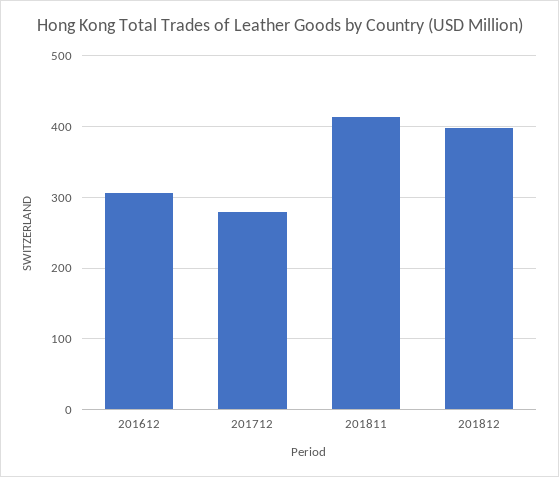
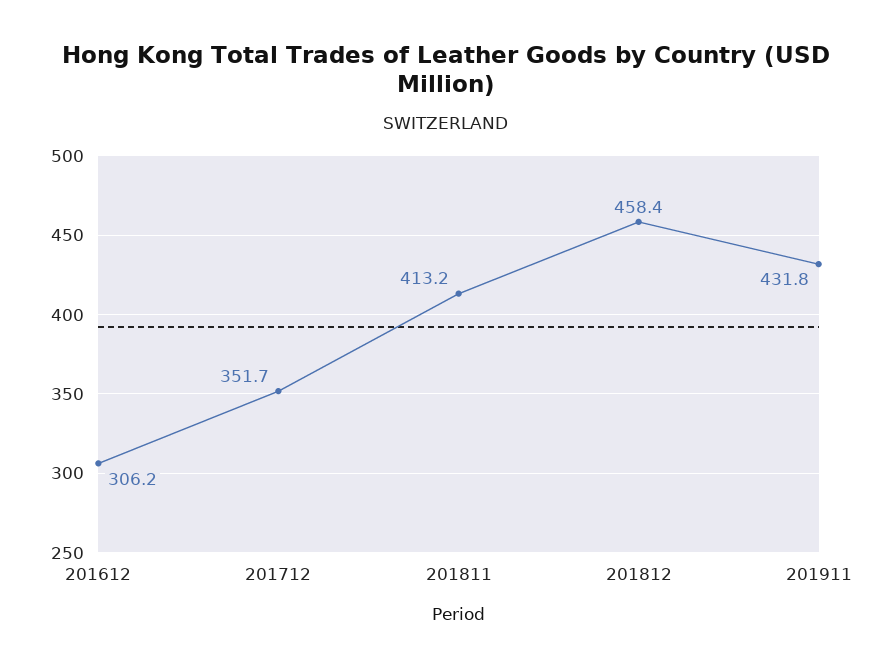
201712: 280 -> 351.7
201812: 400 -> 458.4
201911: none -> 431.8

